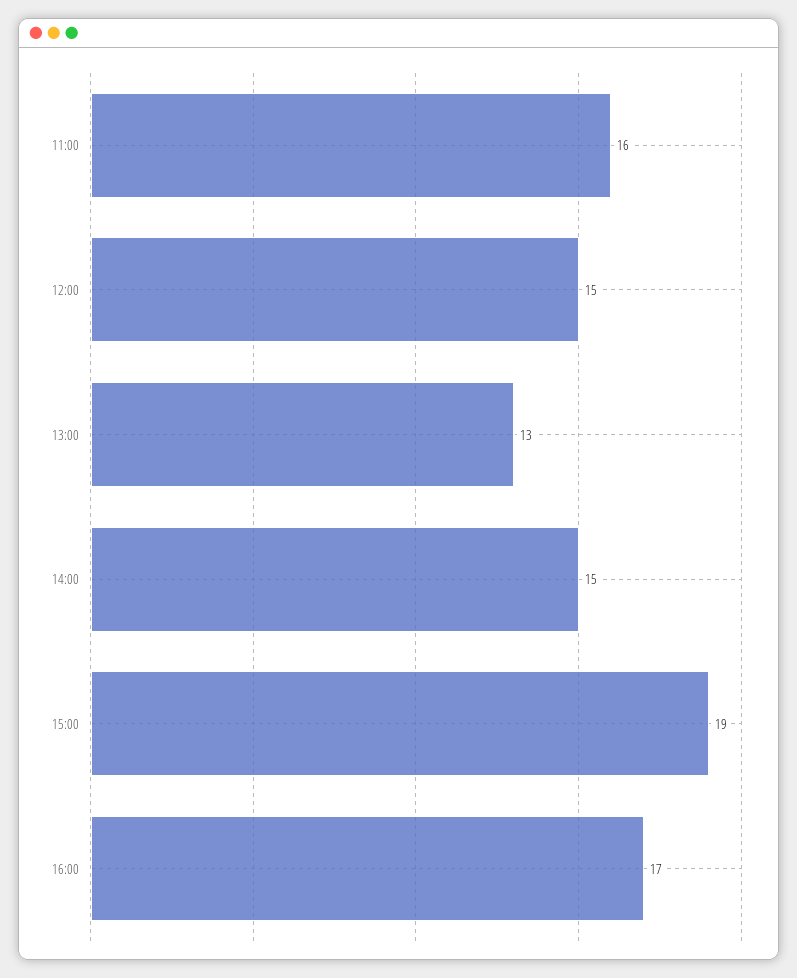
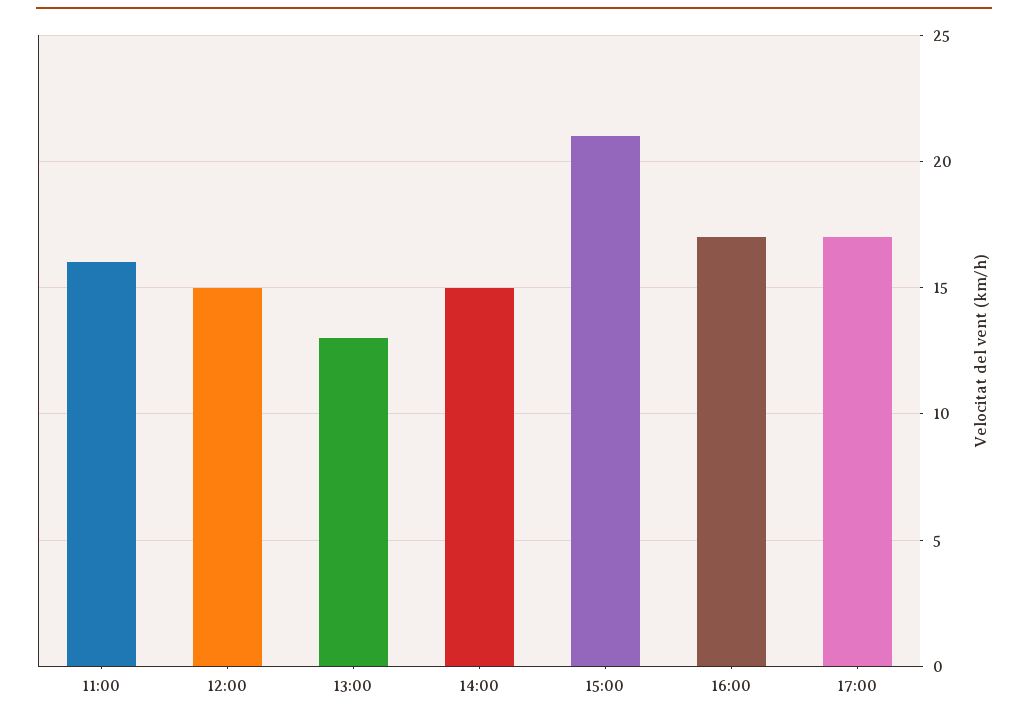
15:00: 19 -> 21
17:00: none -> 17

